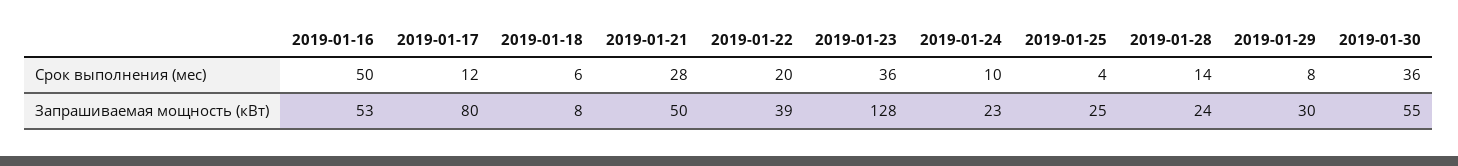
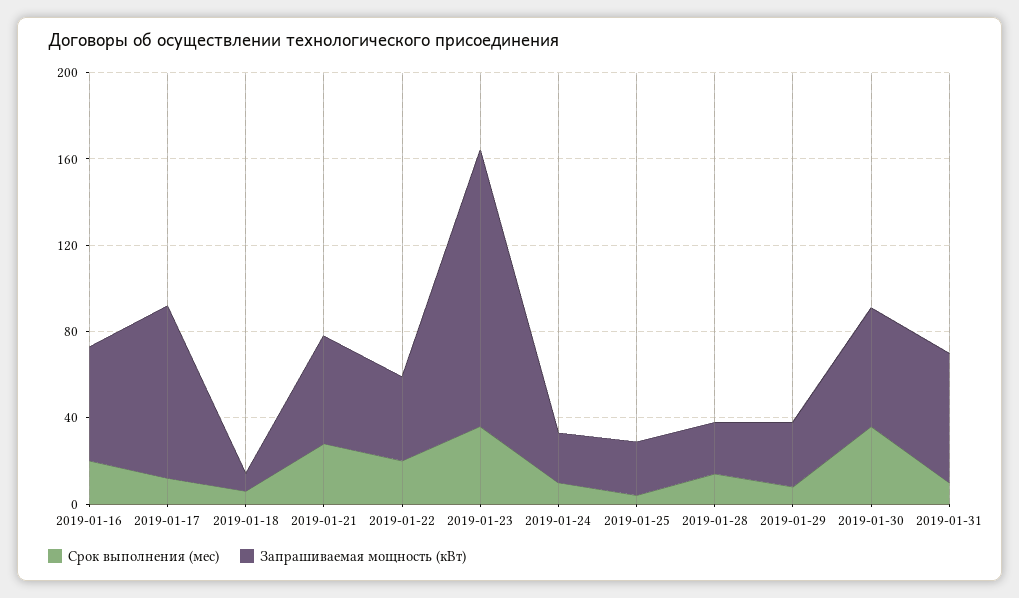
Срок выполнения (мес), 2019-01-16: 50 -> 20
Срок выполнения (мес), 2019-01-31: none -> 10
Запрашиваемая мощность (кВт), 2019-01-31: none -> 60

